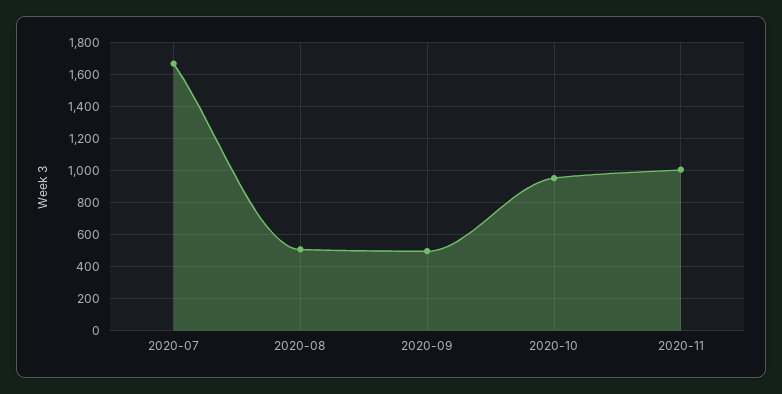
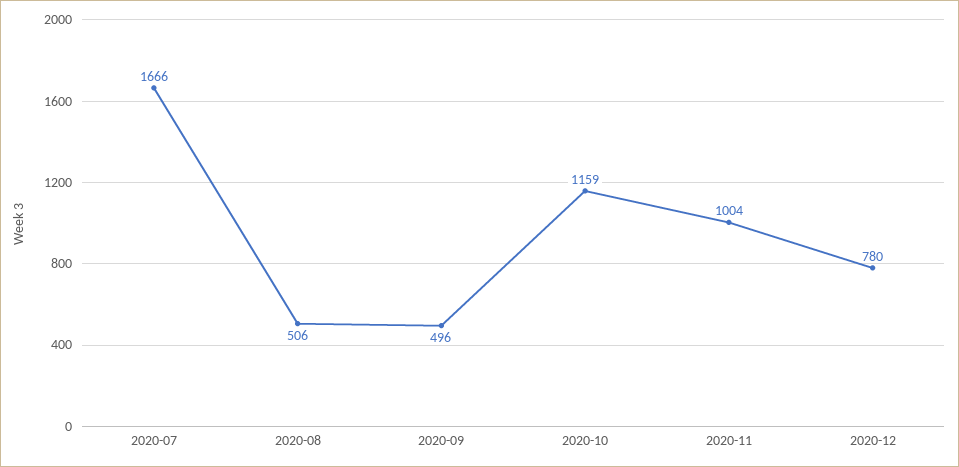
2020-10: 950 -> 1159
2020-12: none -> 780

